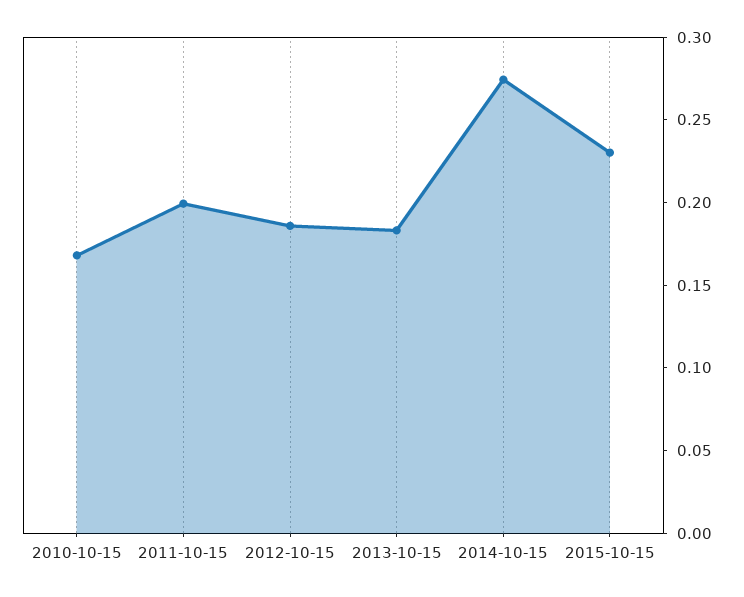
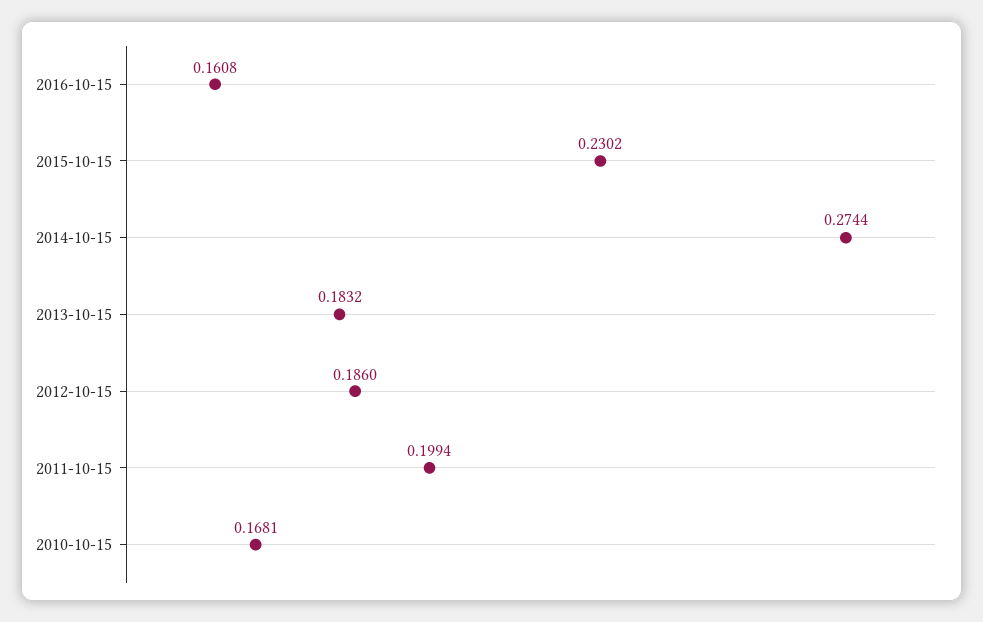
2016-10-15: none -> 0.1608

